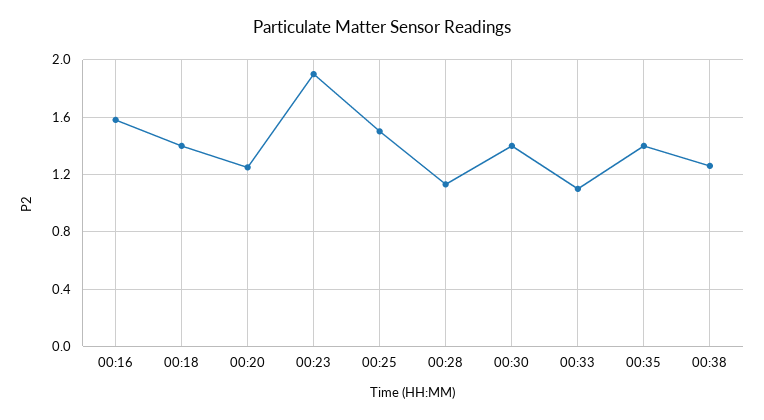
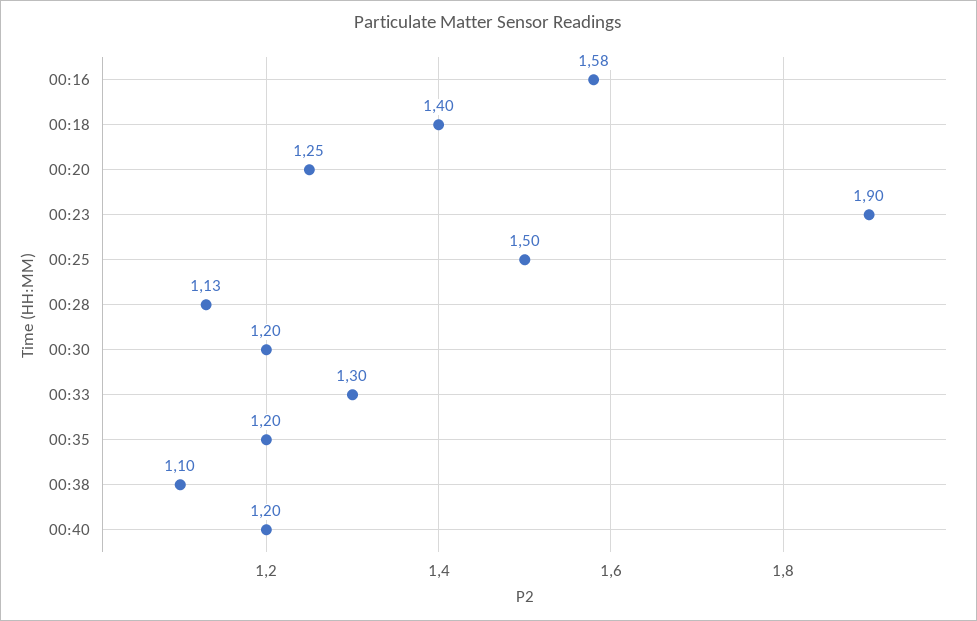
00:30: 1.4 -> 1.2
00:33: 1.1 -> 1.3
00:35: 1.4 -> 1.2
00:38: 1.25 -> 1.1
00:40: none -> 1.2

